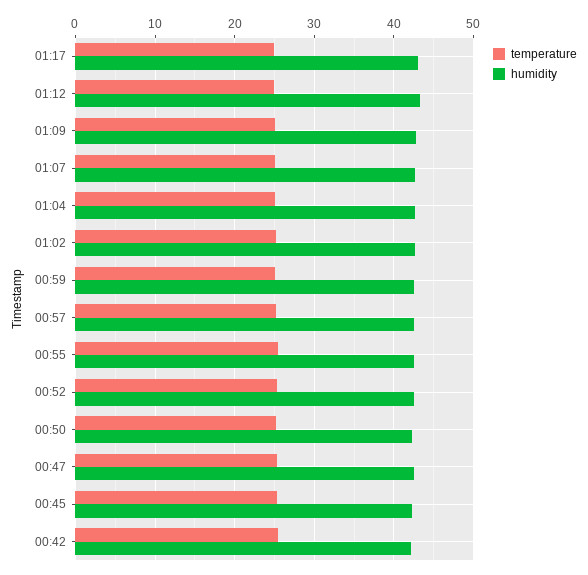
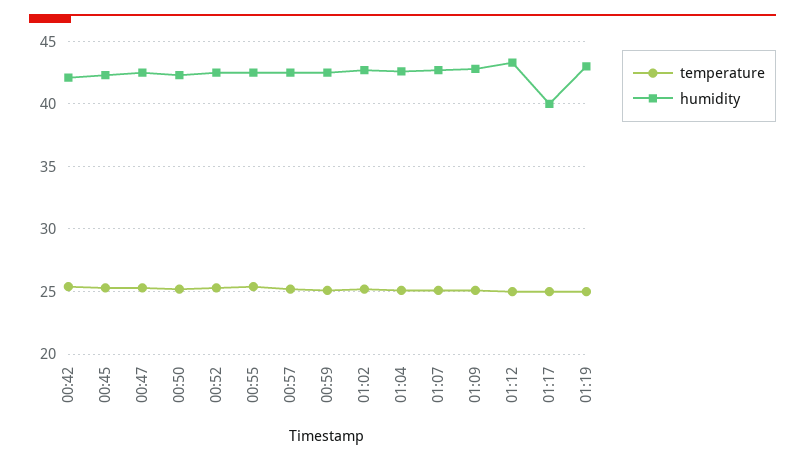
humidity, 01:17: 43 -> 40
temperature, 01:19: none -> 25
humidity, 01:19: none -> 43

